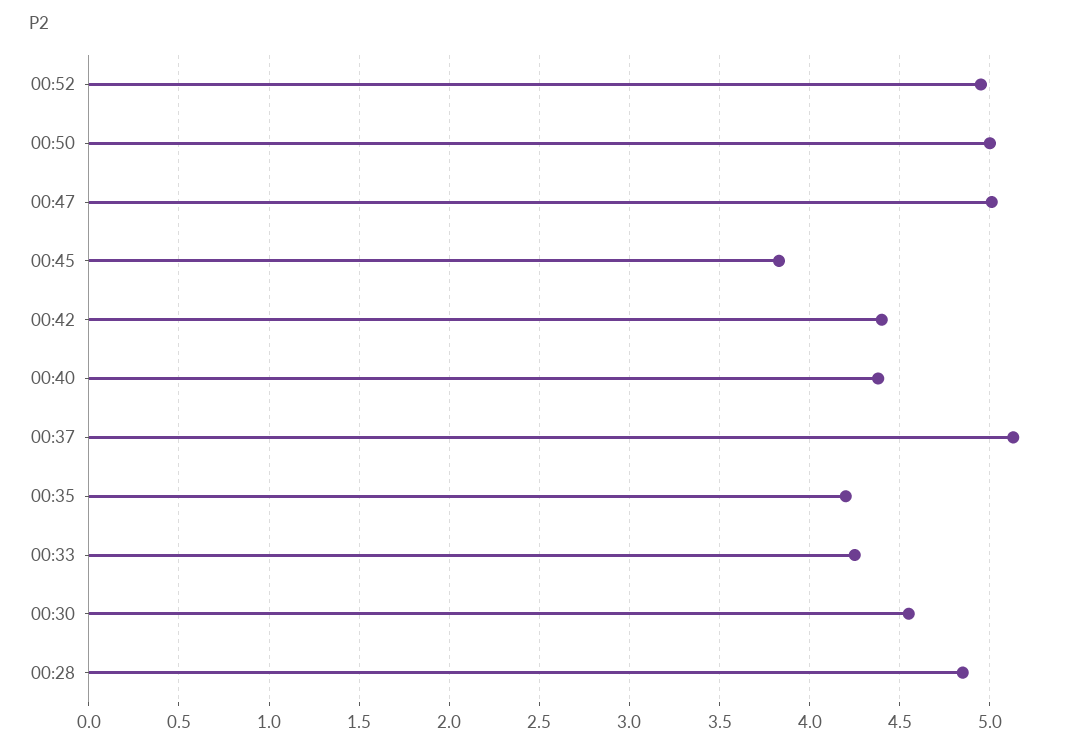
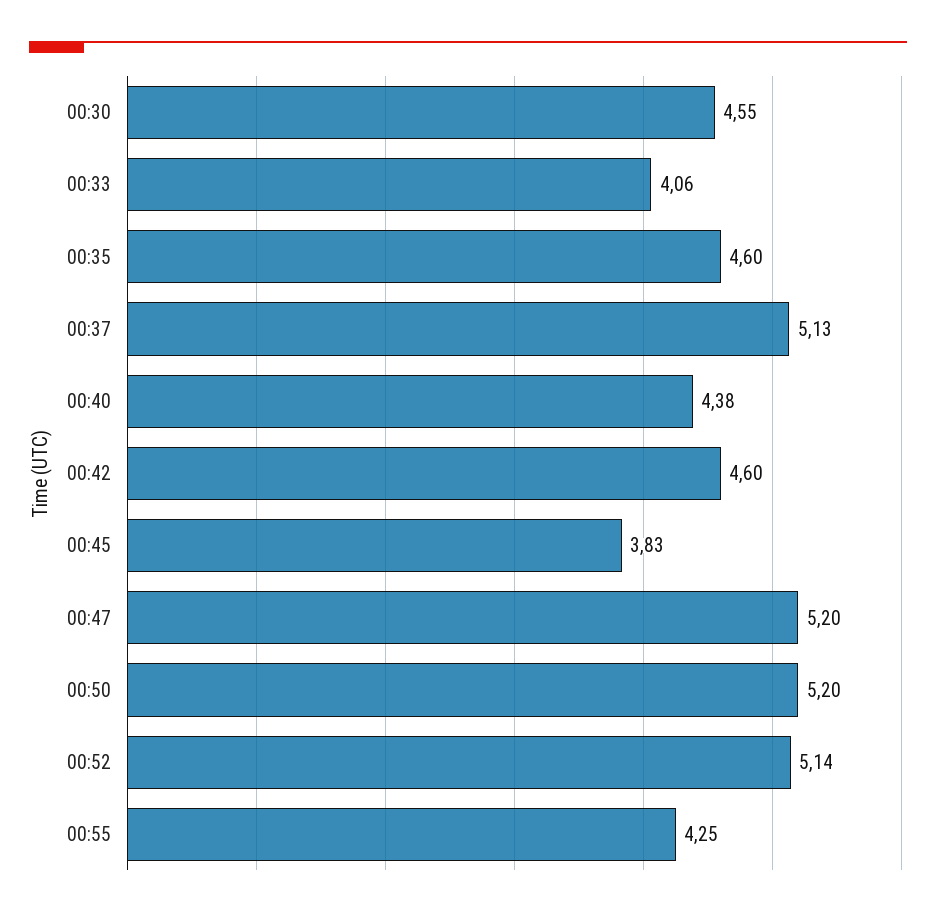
00:52: 4.95 -> 5.14
00:50: 5 -> 5.2
00:47: 5 -> 5.2
00:42: 4.4 -> 4.6
00:35: 4.2 -> 4.6
00:33: 4.25 -> 4.06
00:28: 4.85 -> none
00:55: none -> 4.25

